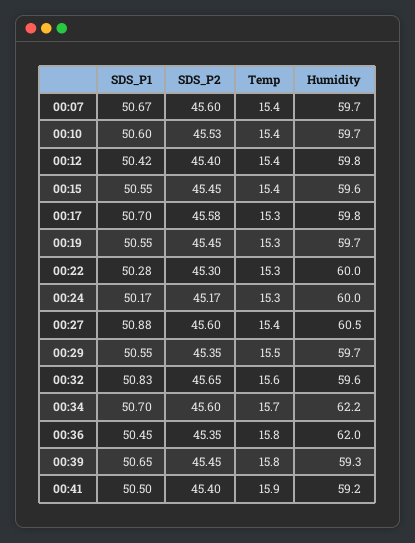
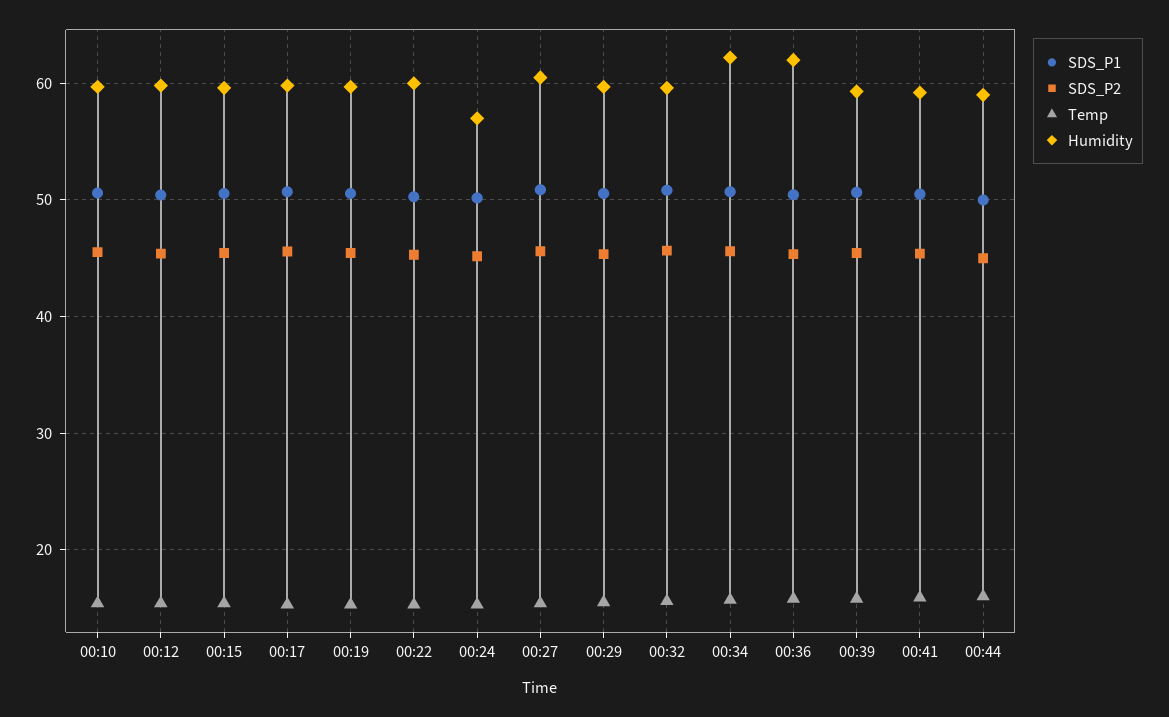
SDS_P1, 00:07: 50.67 -> none
SDS_P2, 00:07: 45.6 -> none
Temp, 00:07: 15.4 -> none
Humidity, 00:07: 59.7 -> none
Humidity, 00:24: 60 -> 57
SDS_P1, 00:44: none -> 50
SDS_P2, 00:44: none -> 45
Temp, 00:44: none -> 16
Humidity, 00:44: none -> 59

